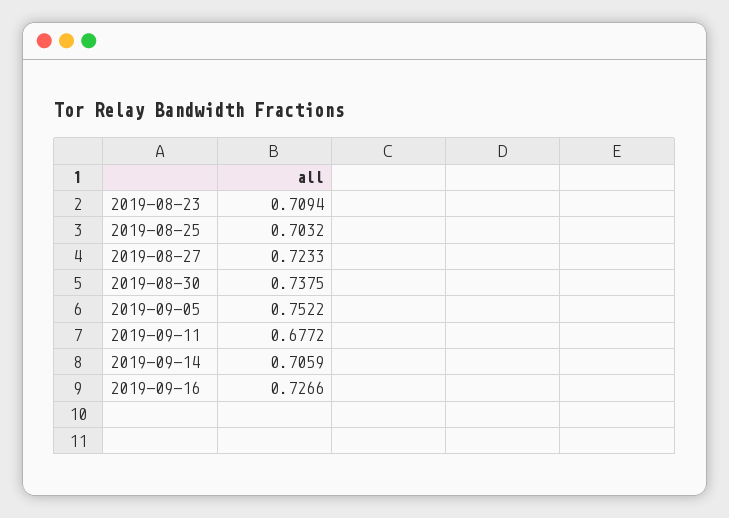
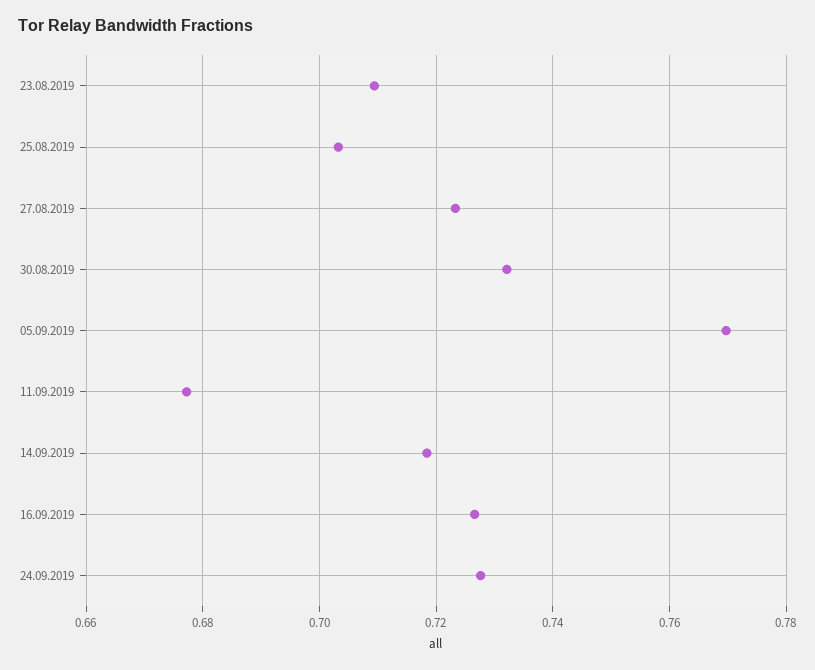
2019-08-30: 0.7375 -> 0.732
2019-09-05: 0.7522 -> 0.77
2019-09-14: 0.7059 -> 0.718
24.09.2019: none -> 0.728

